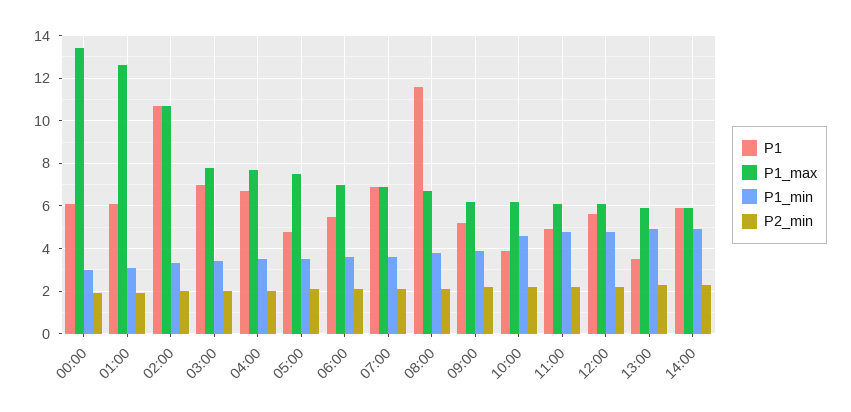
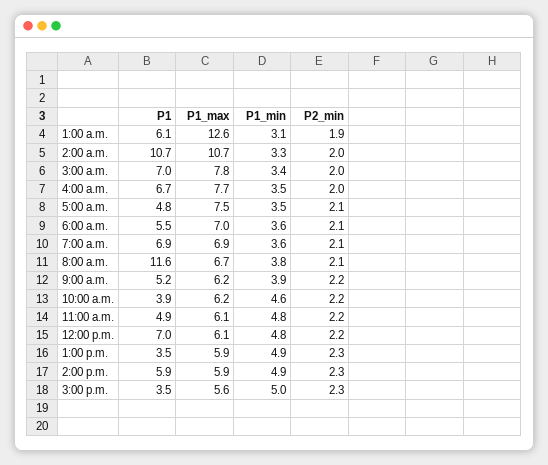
P1, 00:00: 6 -> none
P1_max, 00:00: 13.5 -> none
P1_min, 00:00: 3 -> none
P2_min, 00:00: 2 -> none
P1, 12:00: 5.5 -> 7
P1, 3:00 p.m.: none -> 3.5
P1_max, 3:00 p.m.: none -> 5.6
P1_min, 3:00 p.m.: none -> 5
P2_min, 3:00 p.m.: none -> 2.3

